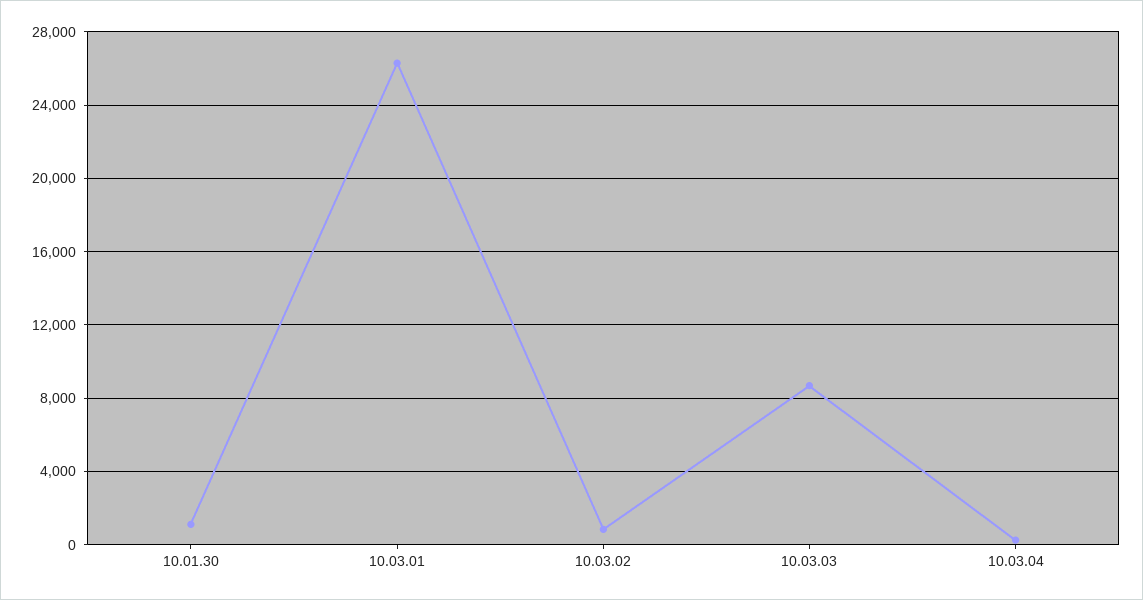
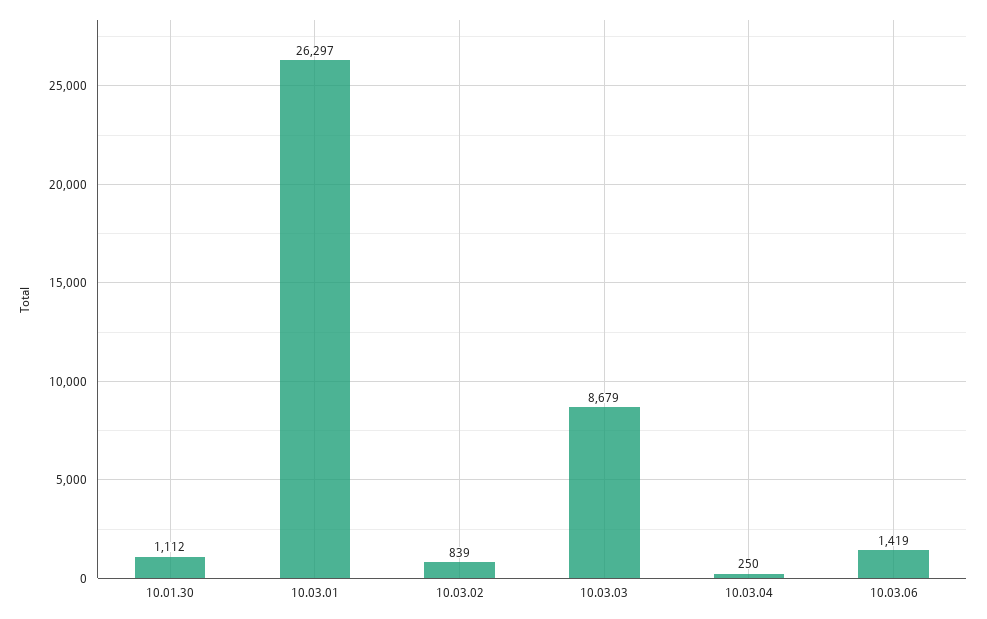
10.03.06: none -> 1419

